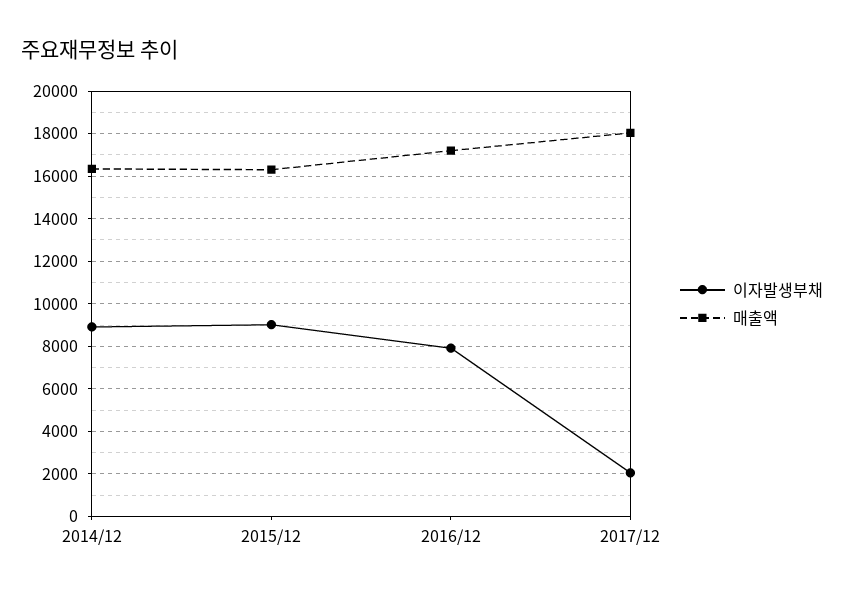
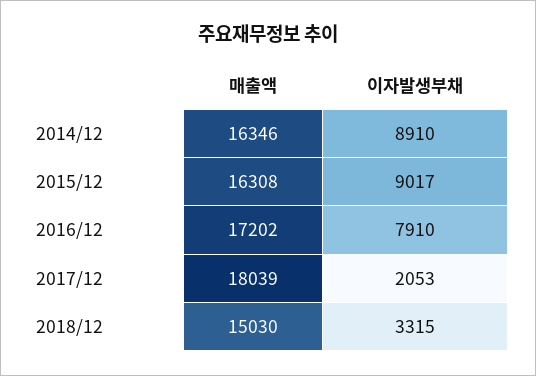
매출액, 2018/12: none -> 15030
이자발생부채, 2018/12: none -> 3315

